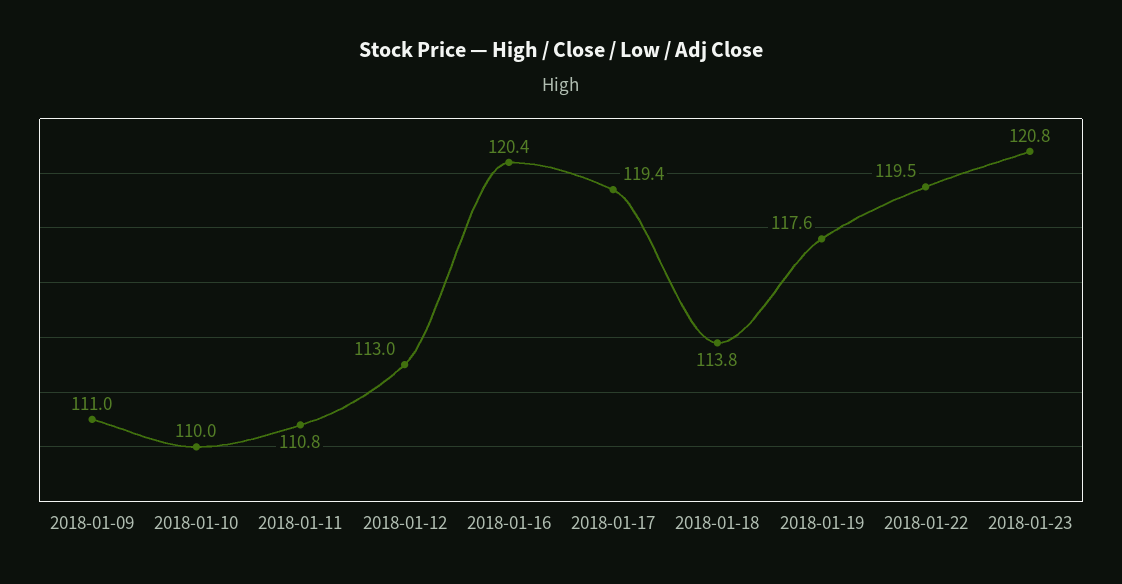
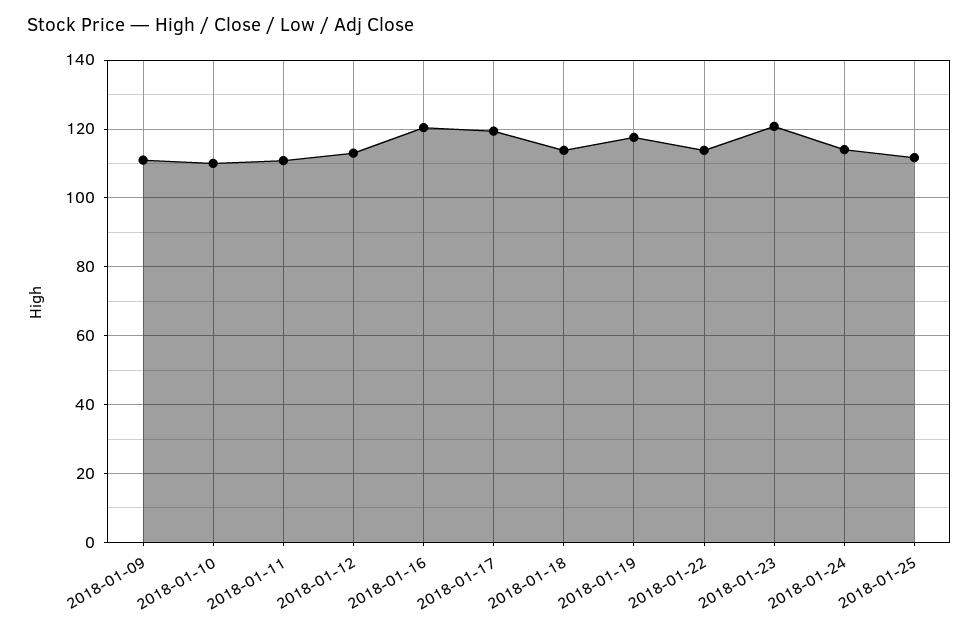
2018-01-22: 119.5 -> 114
2018-01-24: none -> 114
2018-01-25: none -> 112

